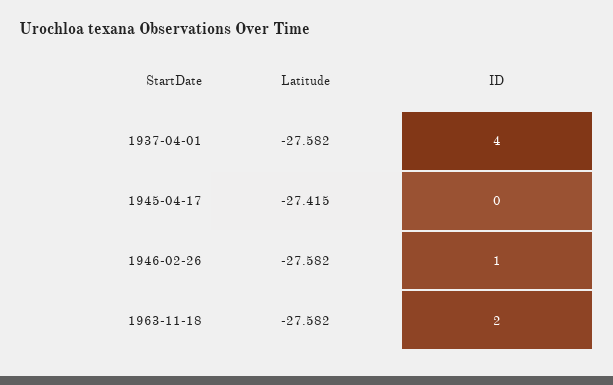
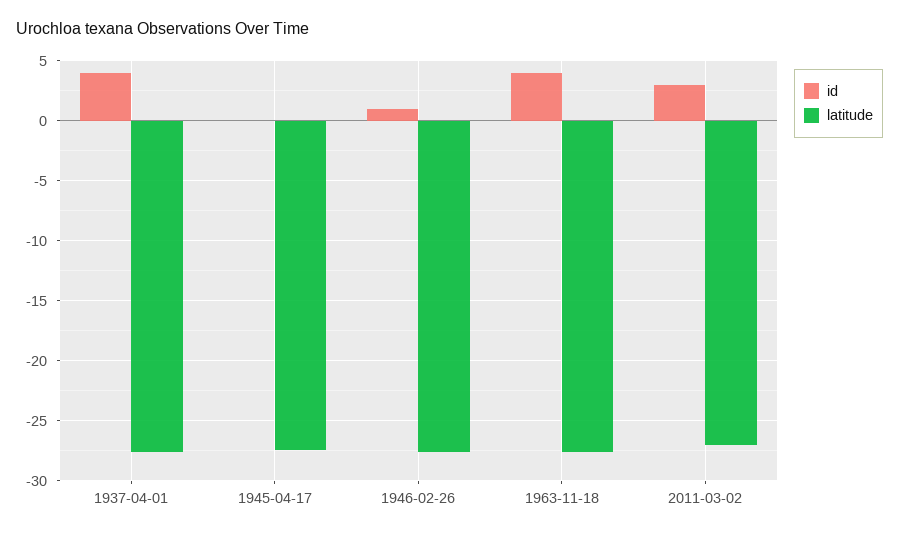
ID, 1963-11-18: 2 -> 4
ID, 2011-03-02: none -> 3
Latitude, 2011-03-02: none -> -27

